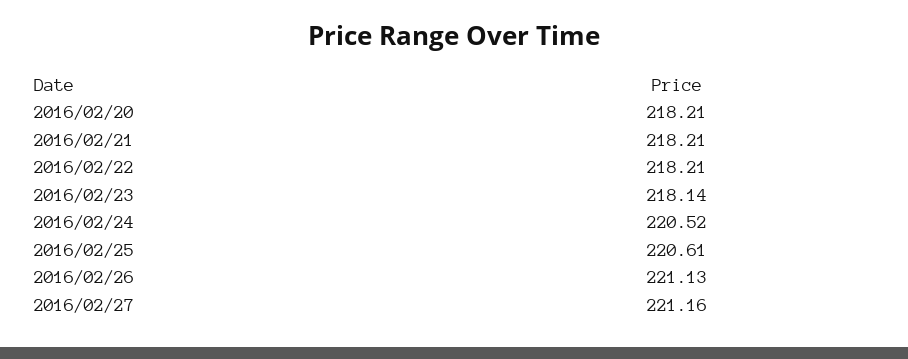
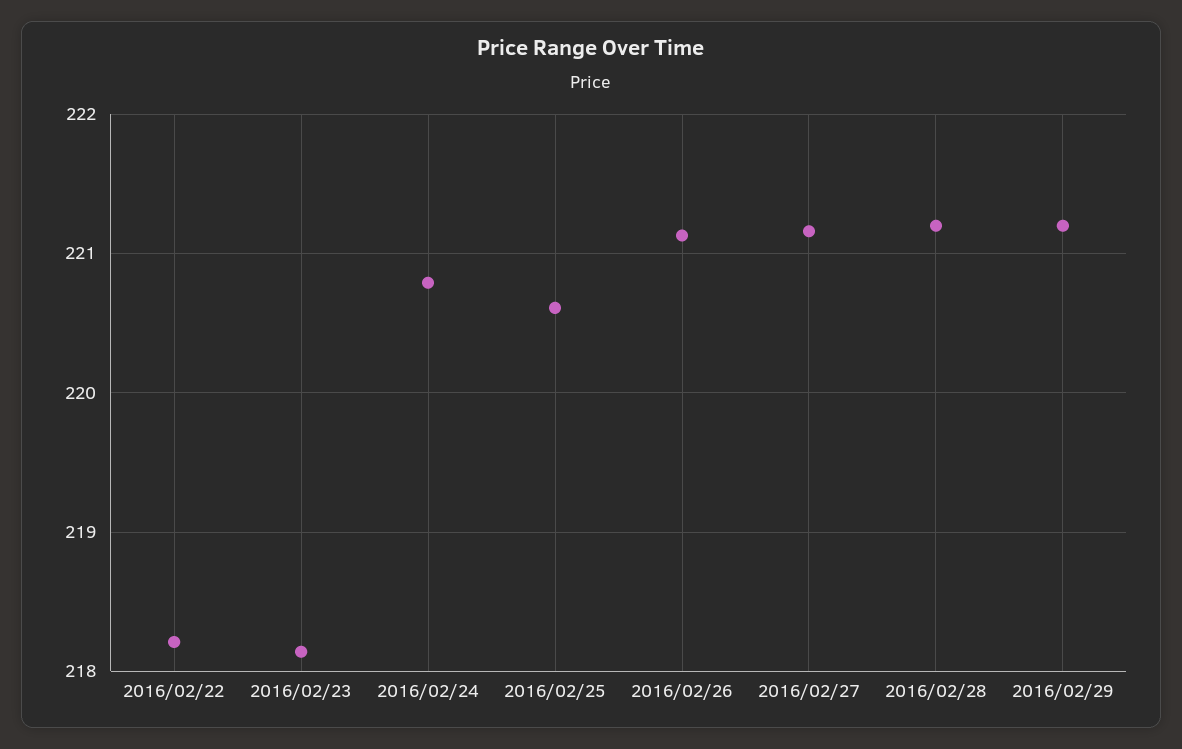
2016/02/20: 218.21 -> none
2016/02/21: 218.21 -> none
2016/02/24: 220.52 -> 220.8
2016/02/28: none -> 221.2
2016/02/29: none -> 221.2

